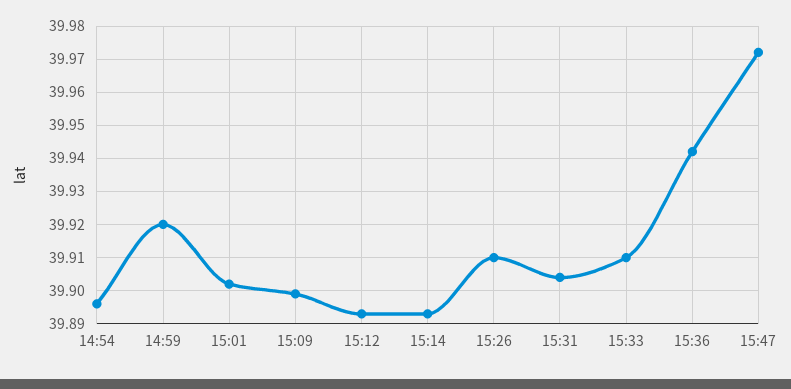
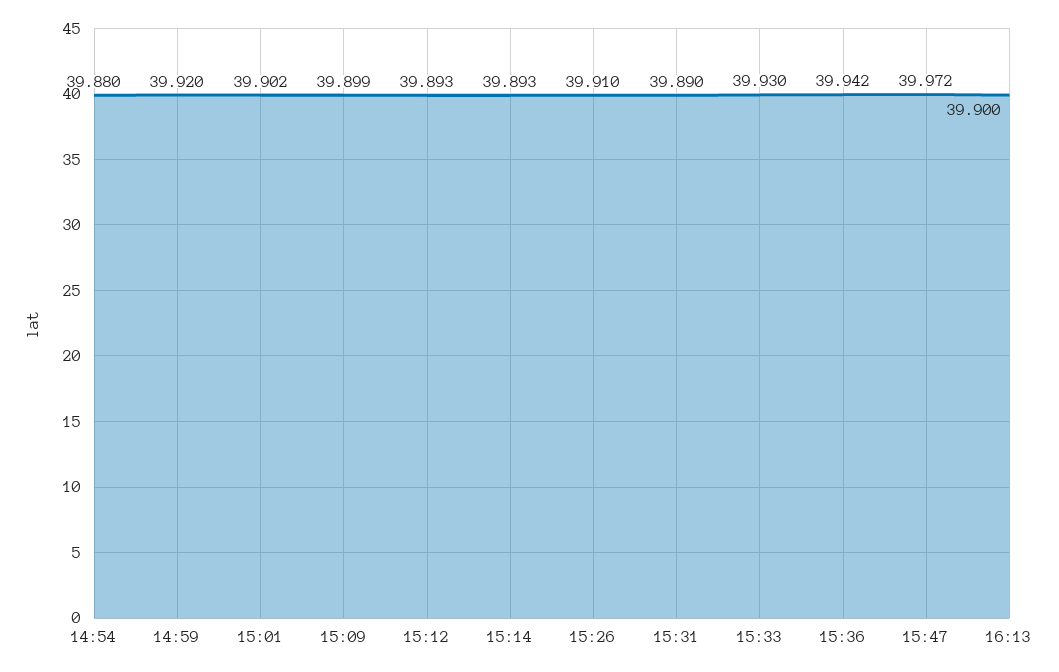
14:54: 39.895 -> 39.88
15:31: 39.905 -> 39.89
15:33: 39.91 -> 39.93
16:13: none -> 39.9

